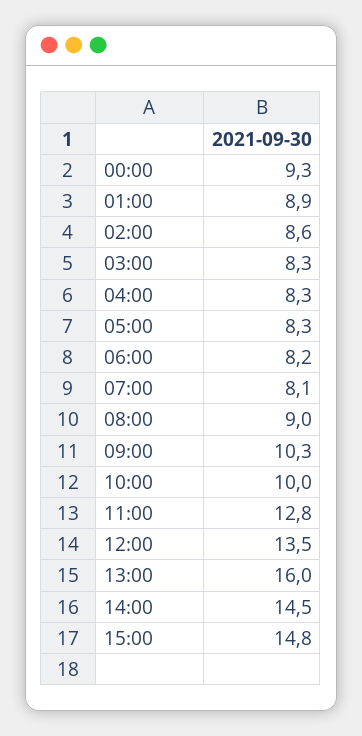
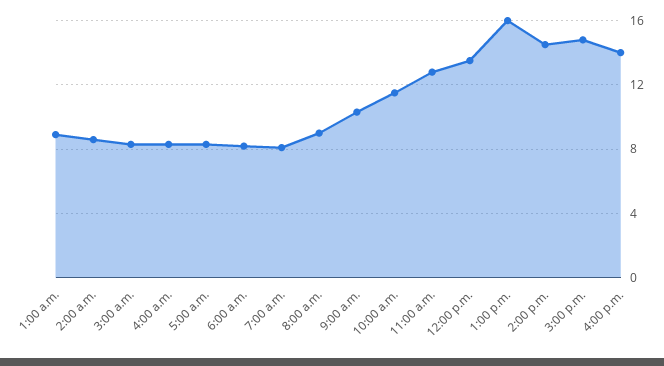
00:00: 9.3 -> none
10:00: 10 -> 11.5
4:00 p.m.: none -> 14

